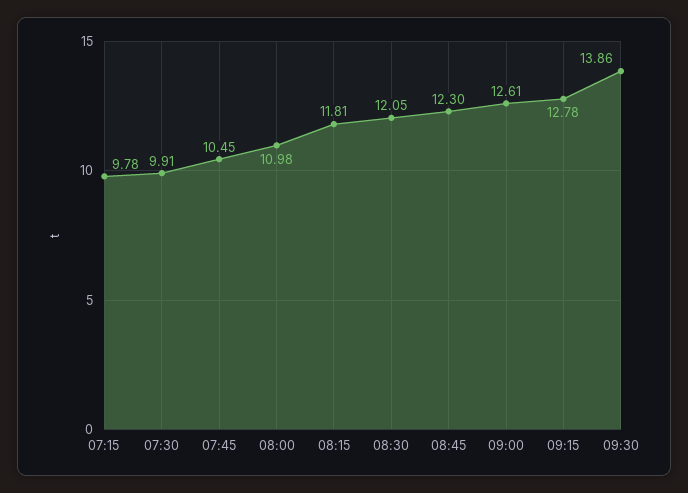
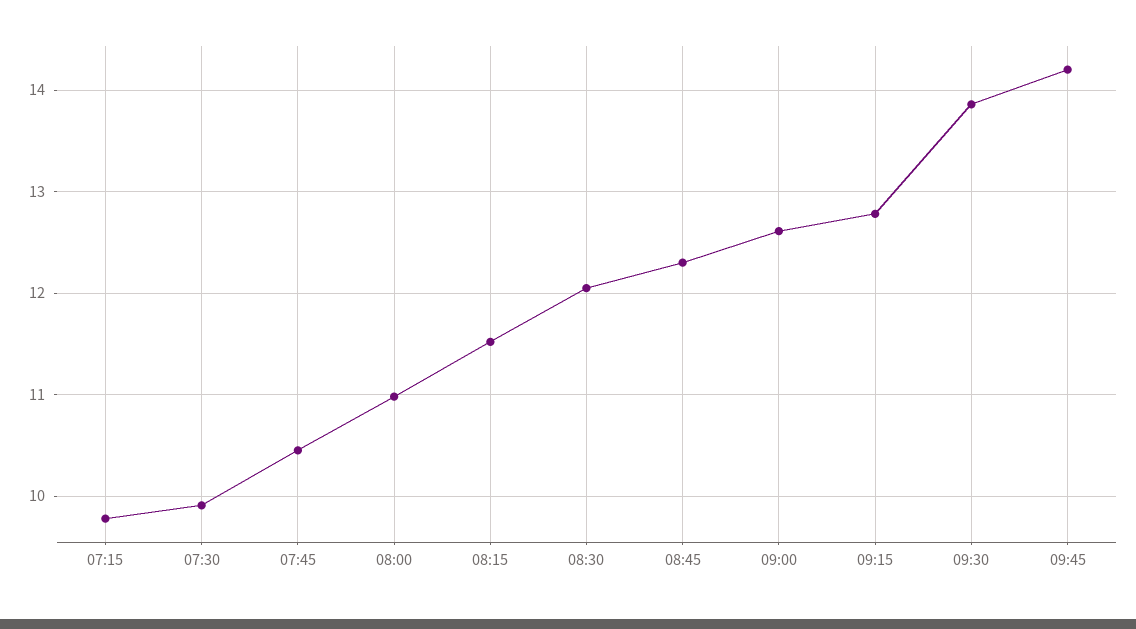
08:15: 11.81 -> 11.5
09:45: none -> 14.2

